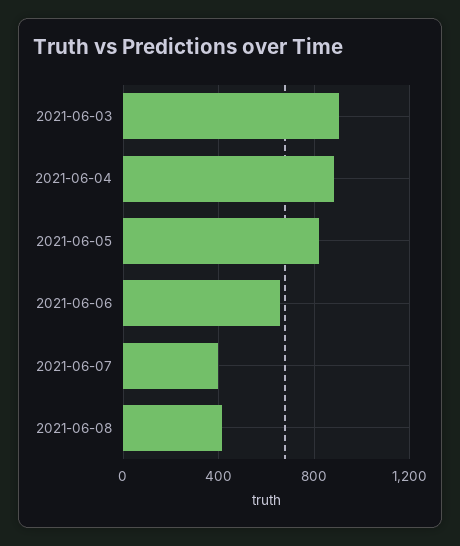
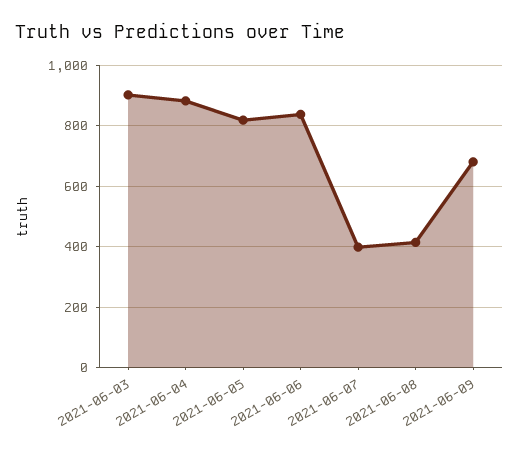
2021-06-06: 650 -> 840
2021-06-09: none -> 680

